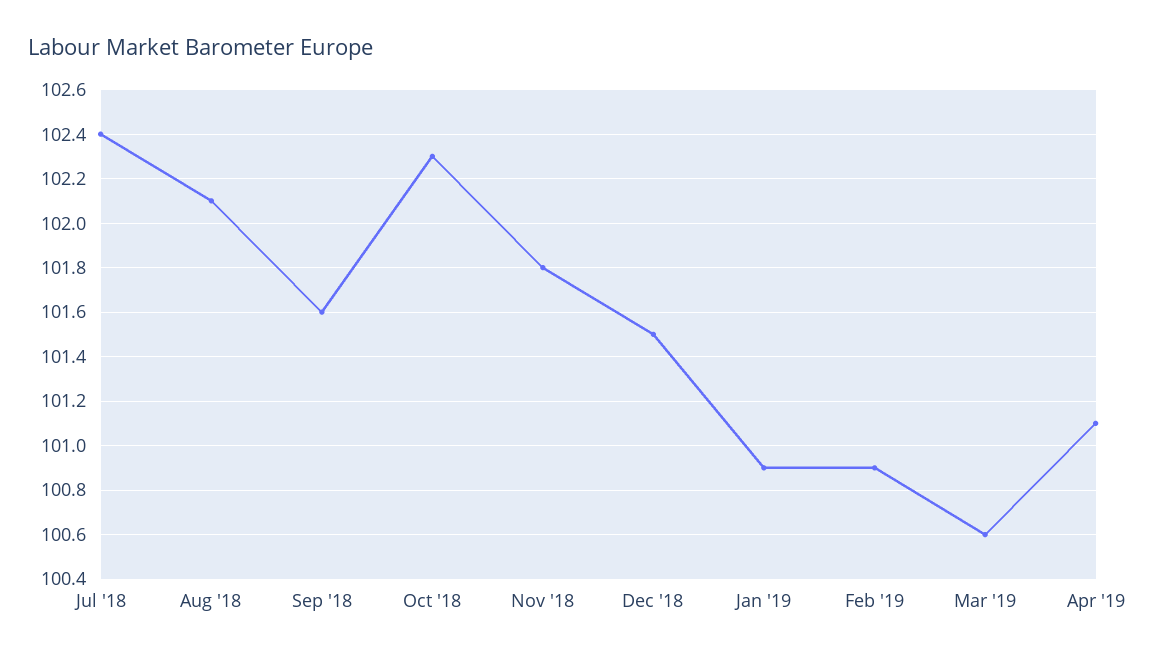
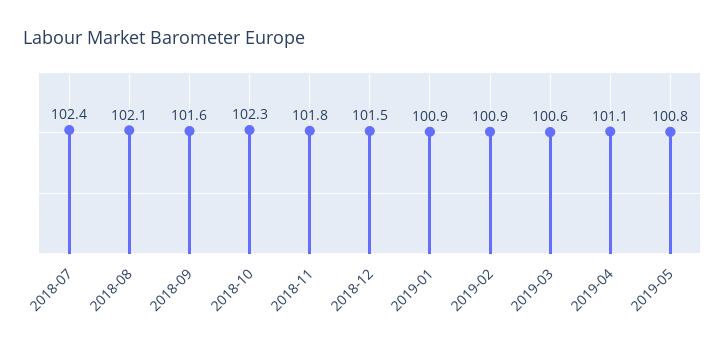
2019-05: none -> 100.8

